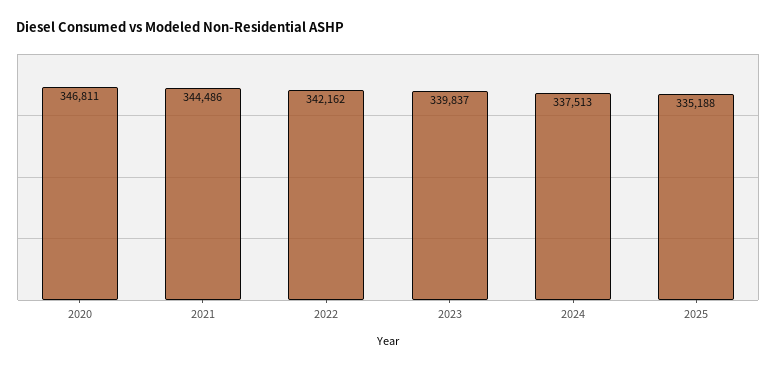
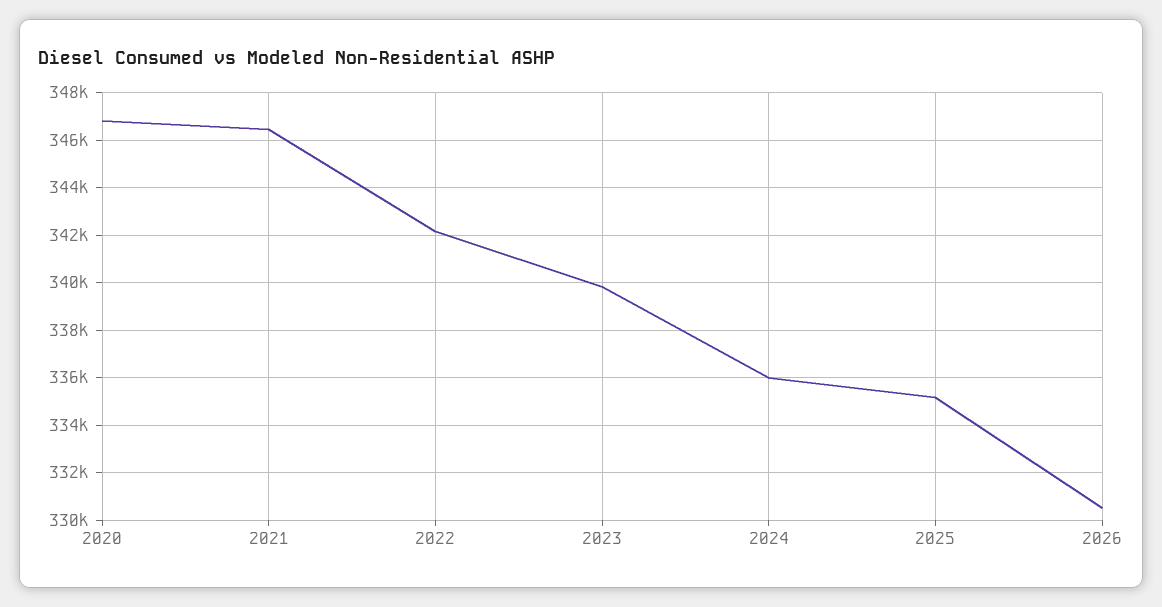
2021: 344486 -> 346500
2024: 337513 -> 336000
2026: none -> 330500

